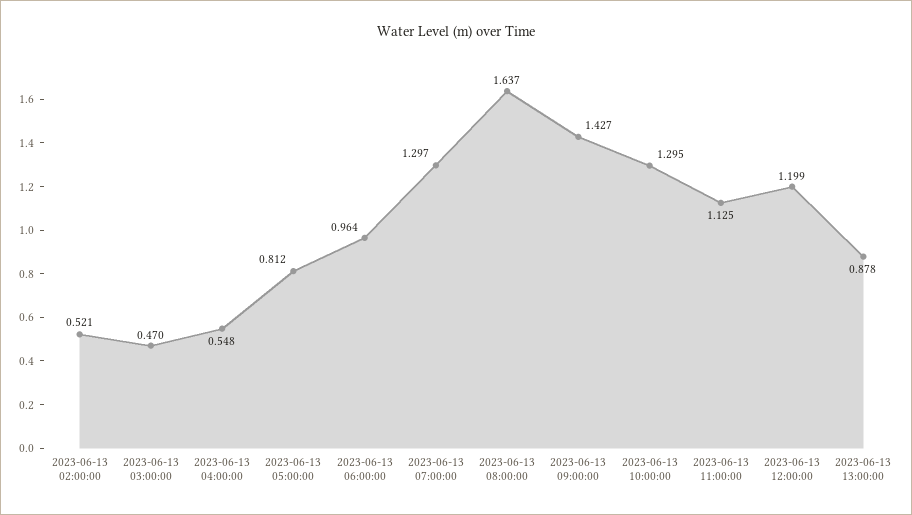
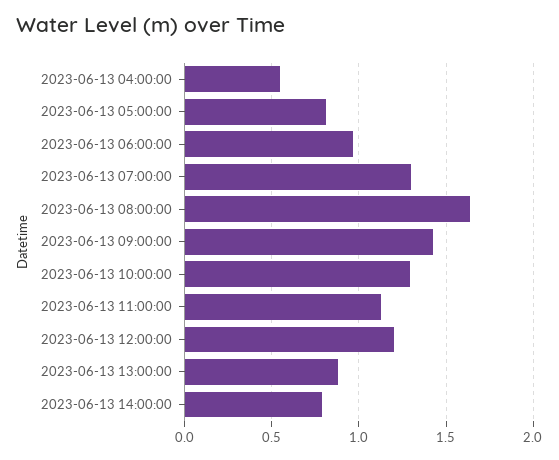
2023-06-13 02:00:00: 0.521 -> none
2023-06-13 03:00:00: 0.47 -> none
2023-06-13 14:00:00: none -> 0.8

